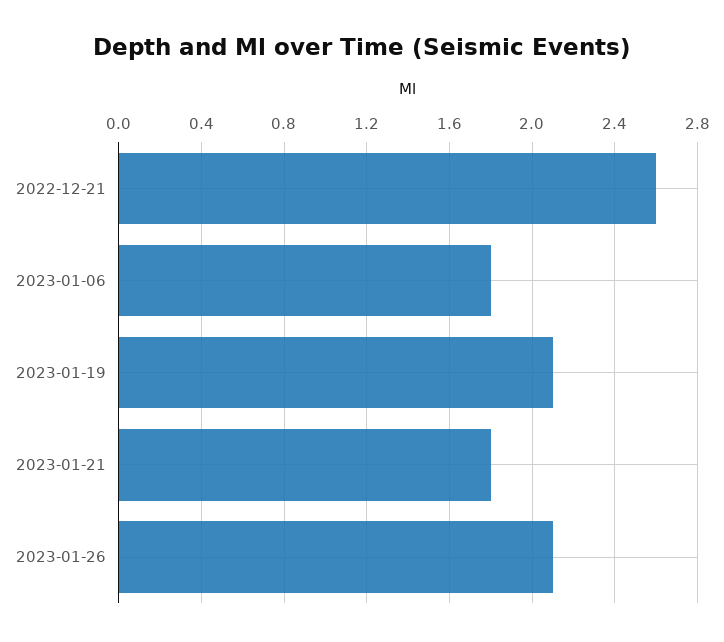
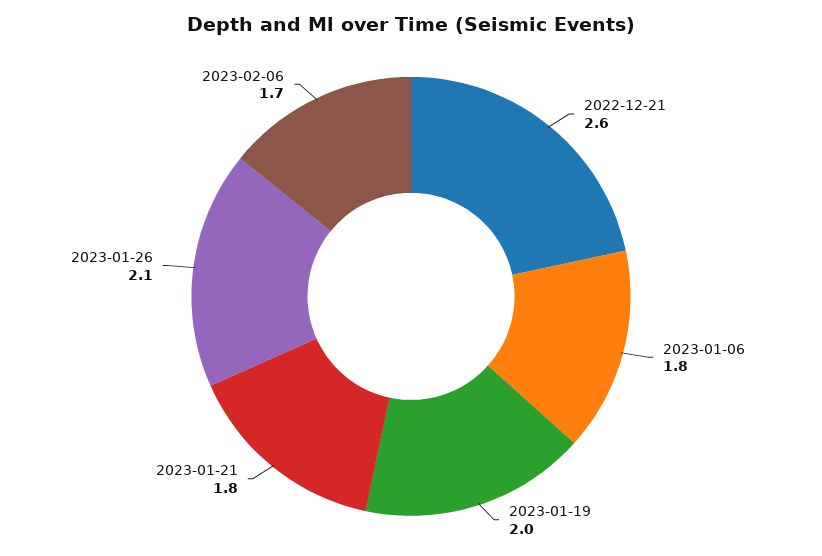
2023-01-19: 2.1 -> 2
2023-02-06: none -> 1.7

